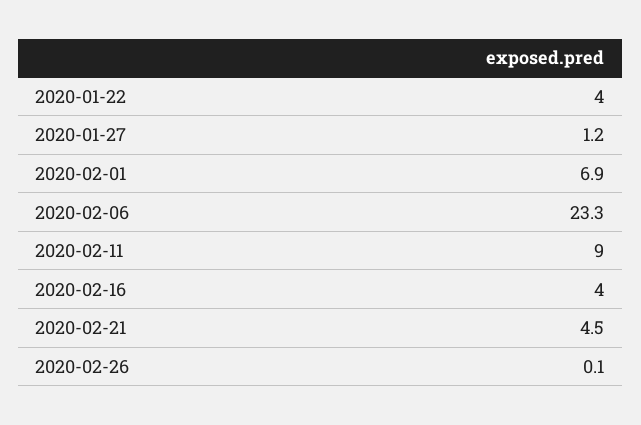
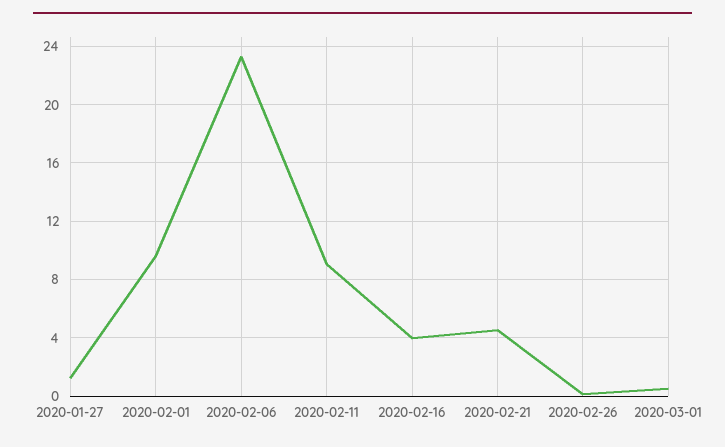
2020-01-22: 4 -> none
2020-02-01: 6.9 -> 9.5
2020-03-01: none -> 0.5

